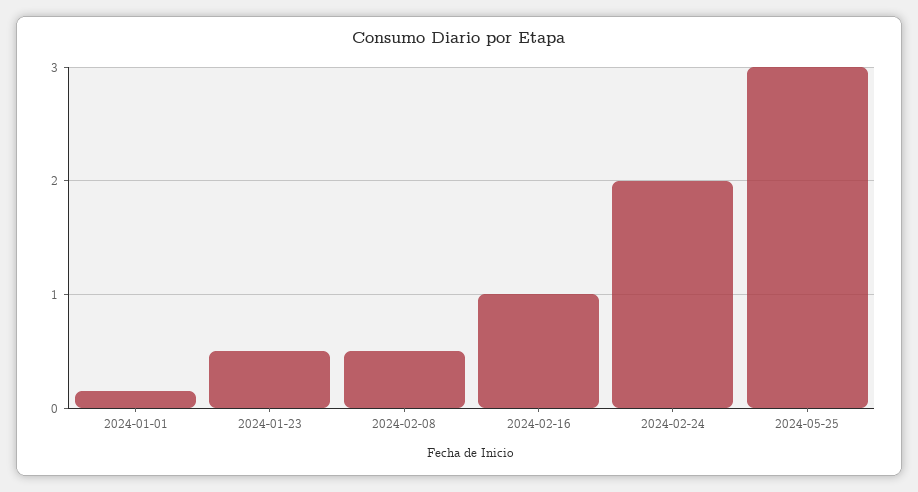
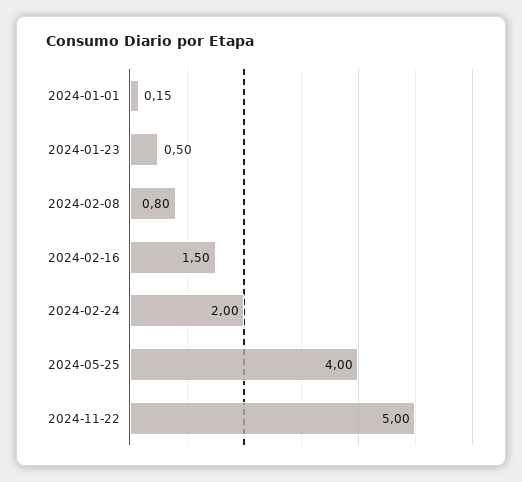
2024-02-08: 0.5 -> 0.8
2024-02-16: 1 -> 1.5
2024-05-25: 3 -> 4
2024-11-22: none -> 5

